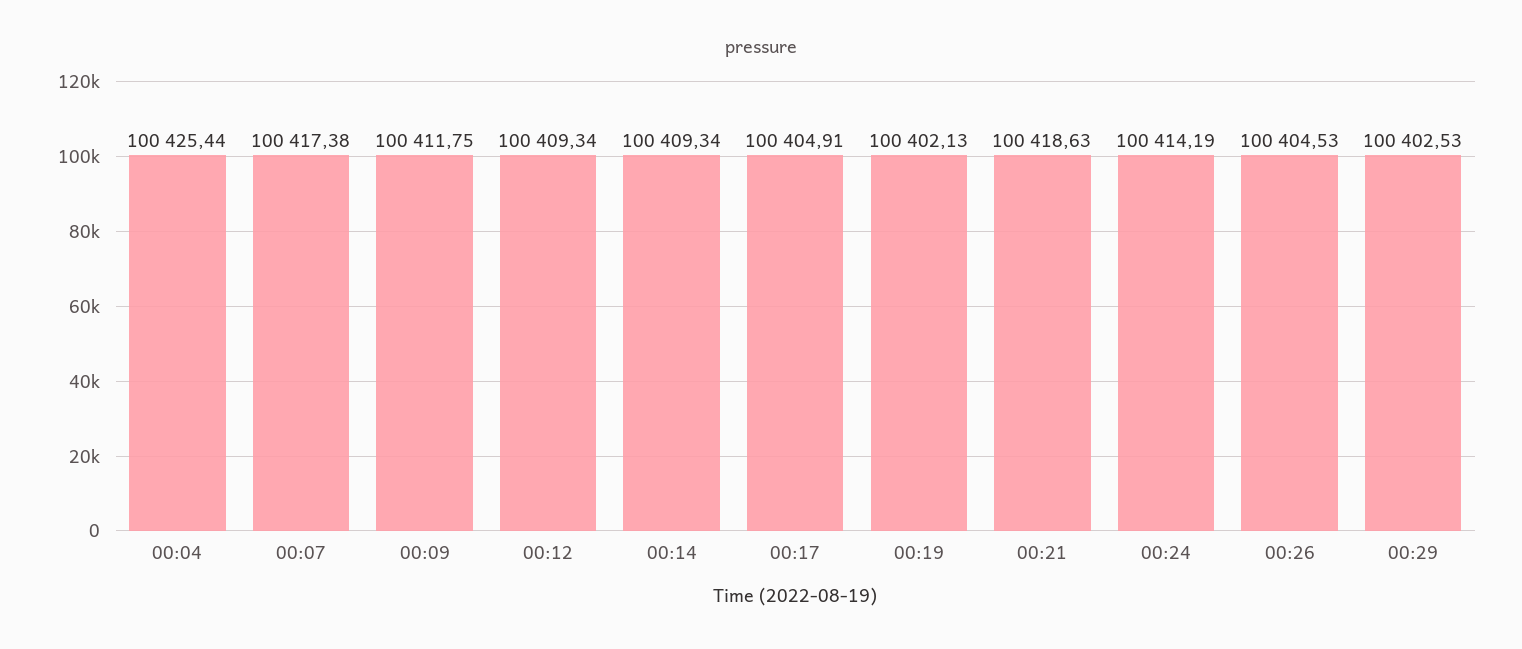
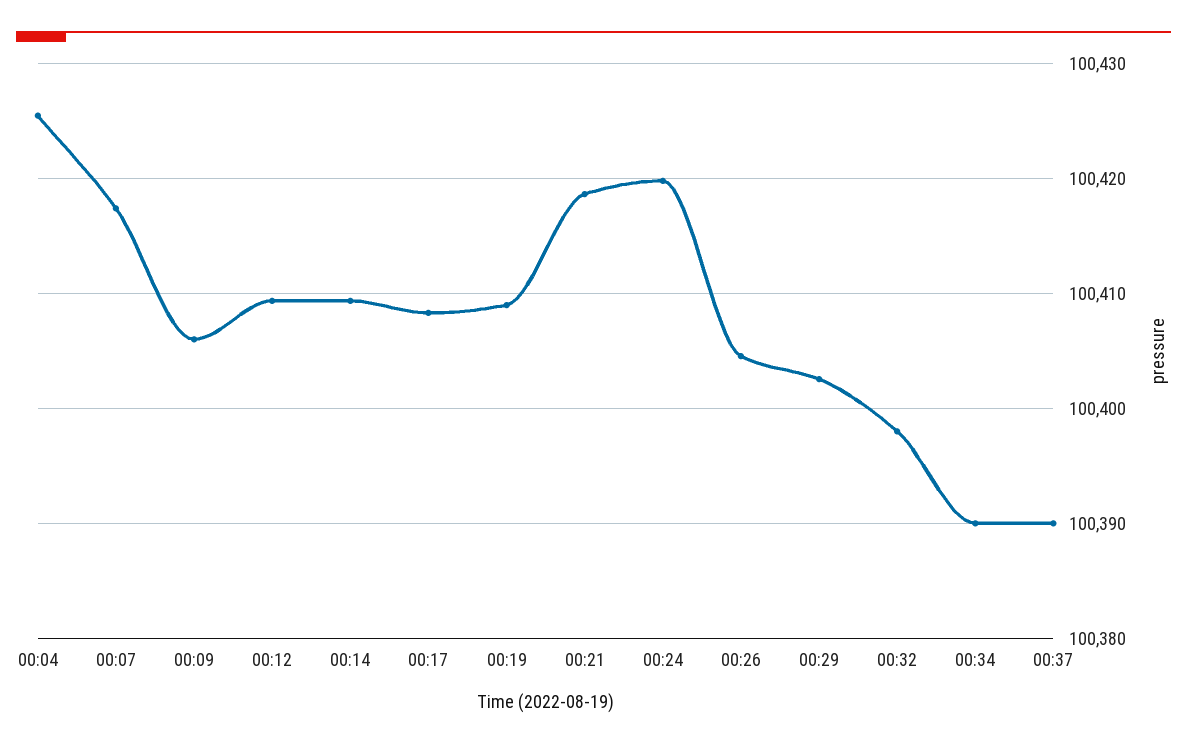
00:09: 100411.75 -> 100406
00:17: 100404.91 -> 100408
00:19: 100402.13 -> 100409
00:24: 100414.19 -> 100420
00:32: none -> 100398
00:34: none -> 100390
00:37: none -> 100390

